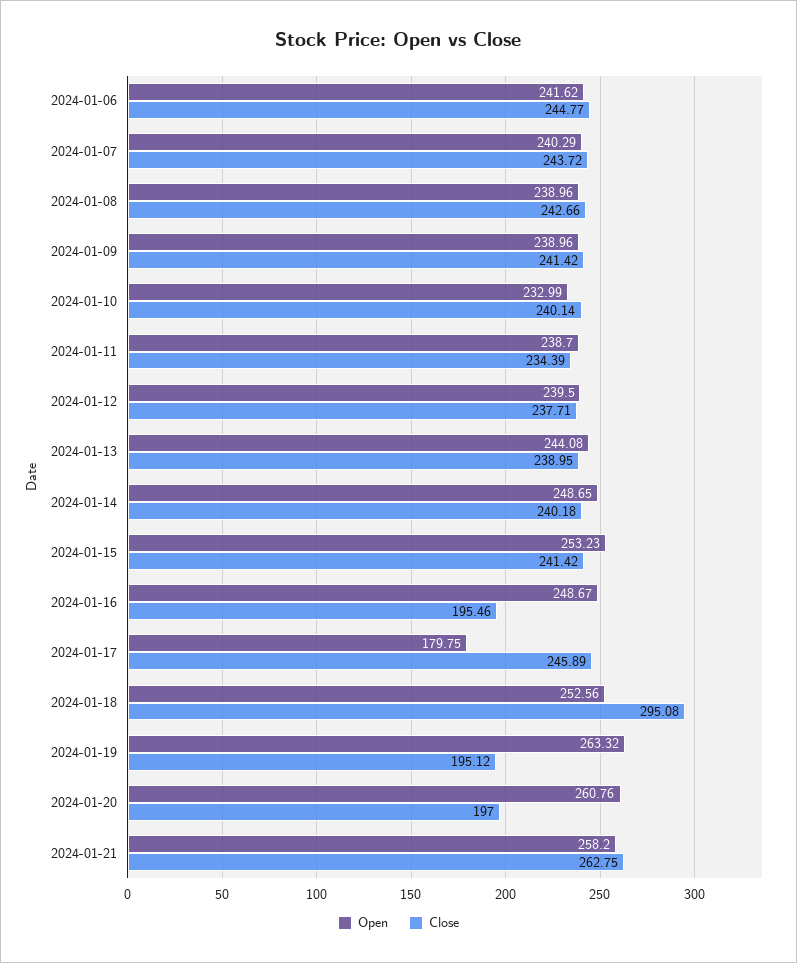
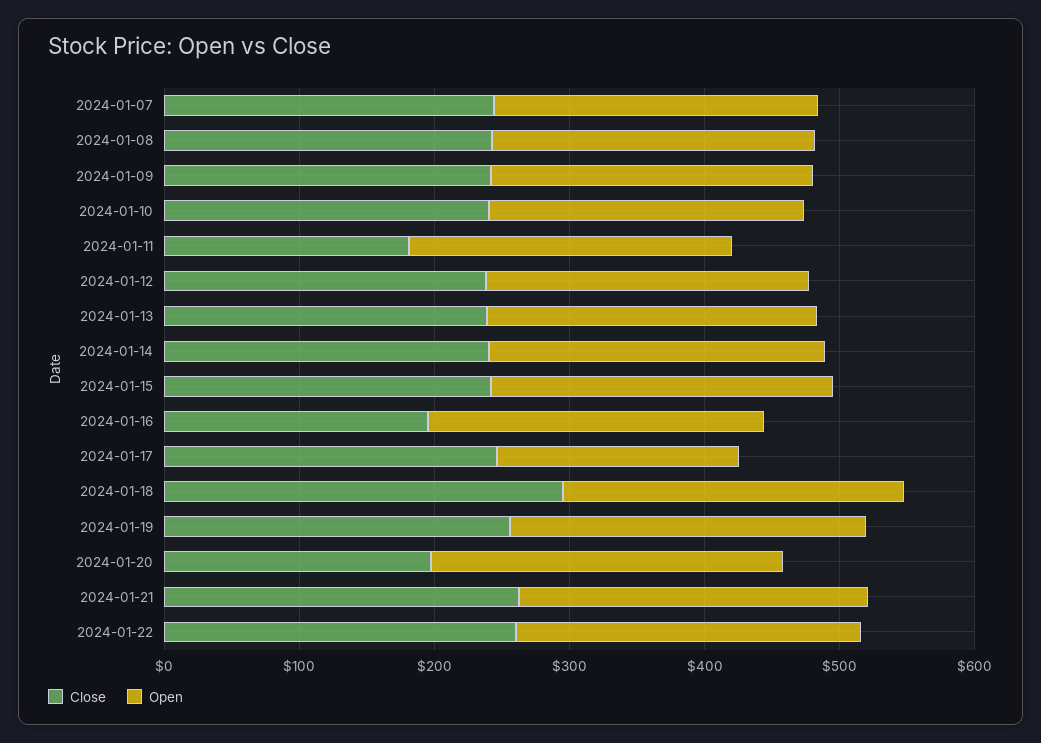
Open, 2024-01-06: 241.62 -> none
Close, 2024-01-06: 244.77 -> none
Close, 2024-01-11: 234.39 -> 180
Close, 2024-01-19: 195.12 -> 260
Close, 2024-01-22: none -> 260
Open, 2024-01-22: none -> 260

